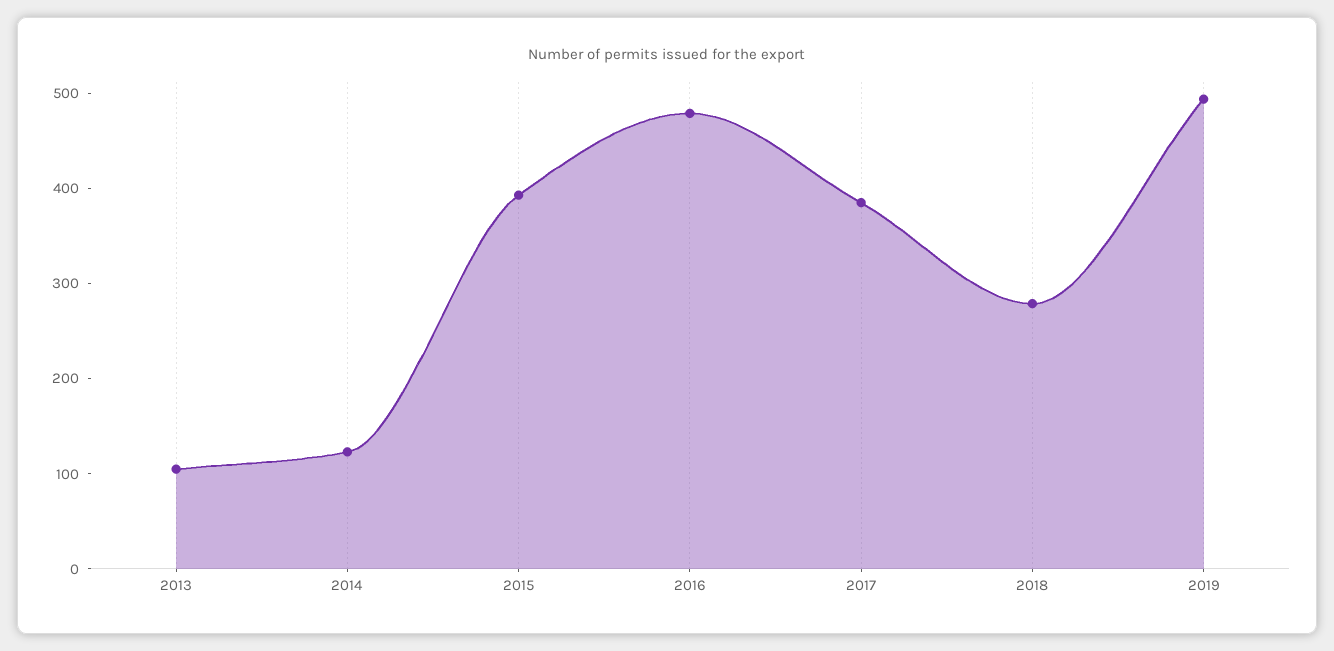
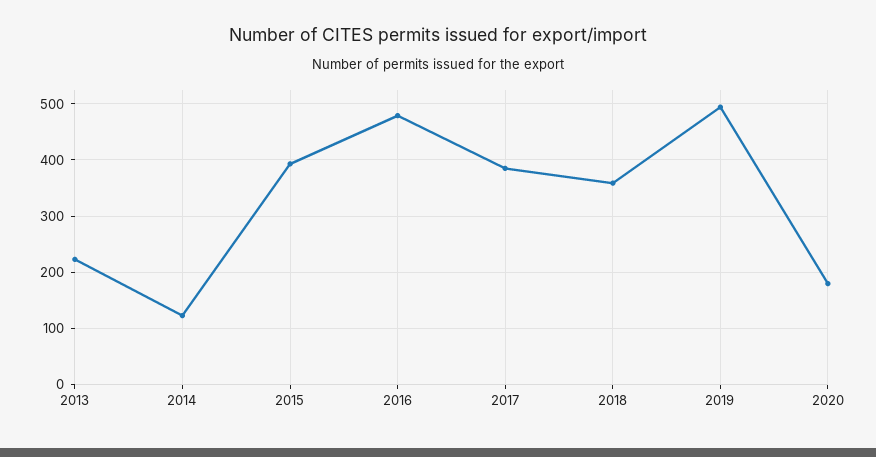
2013: 100 -> 220
2018: 280 -> 360
2020: none -> 180

